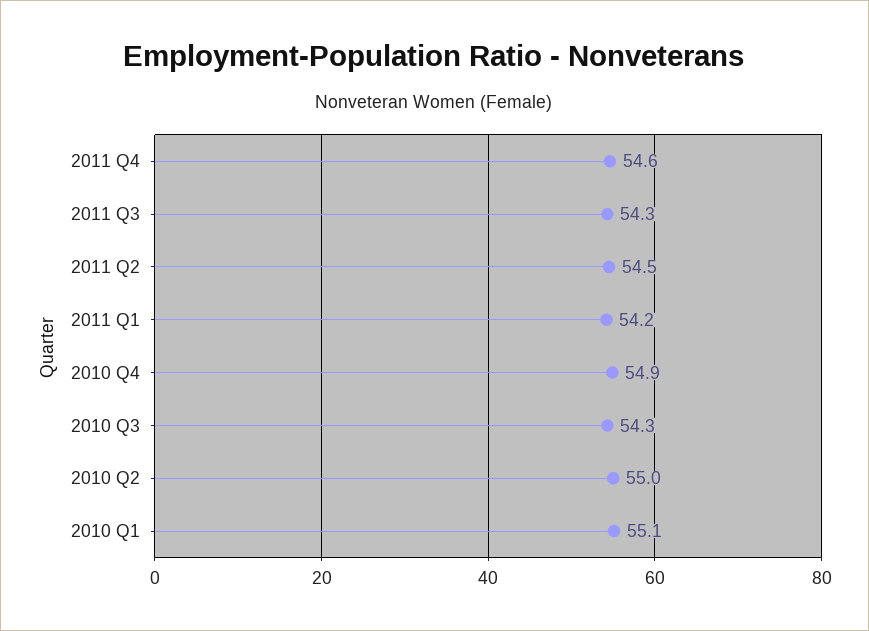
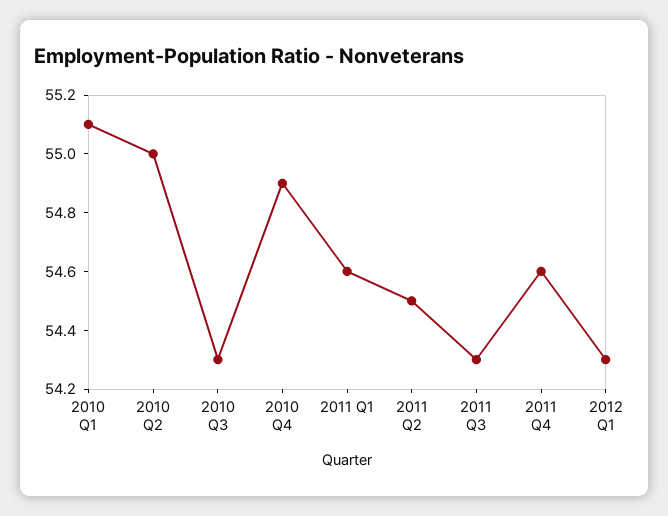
2011 Q1: 54.2 -> 54.6
2012 Q1: none -> 54.3

